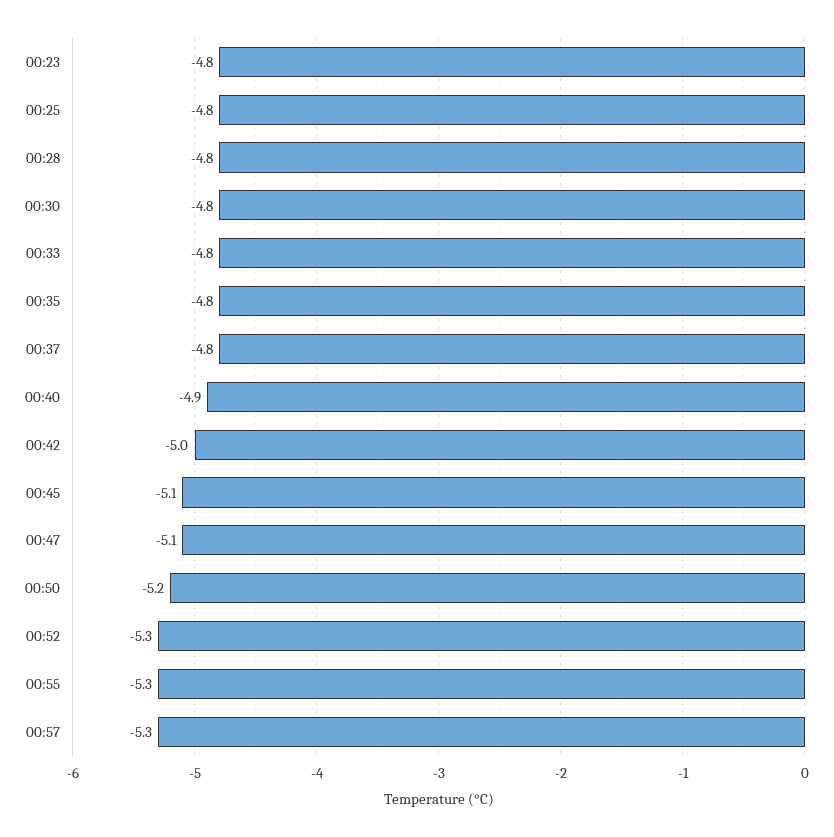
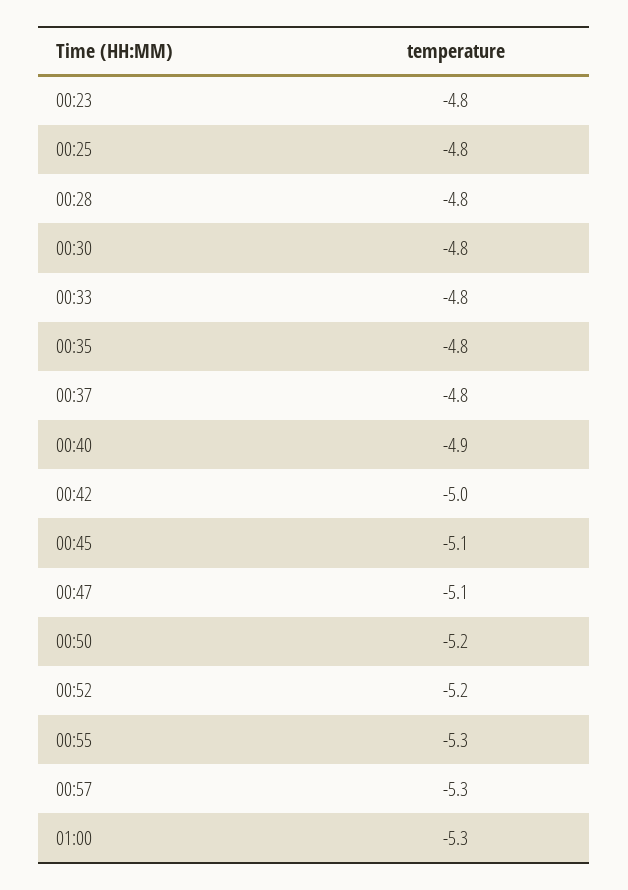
00:52: -5.3 -> -5.2
01:00: none -> -5.3

